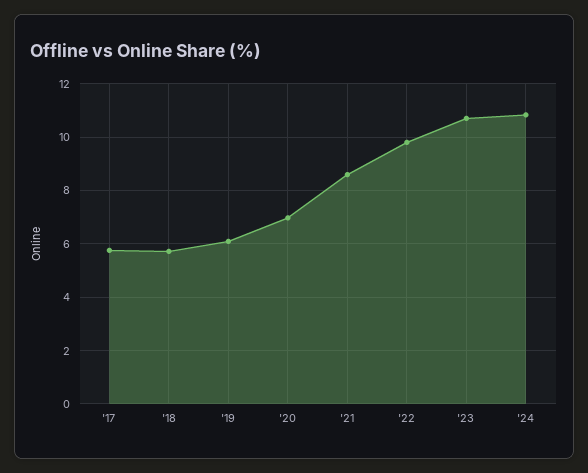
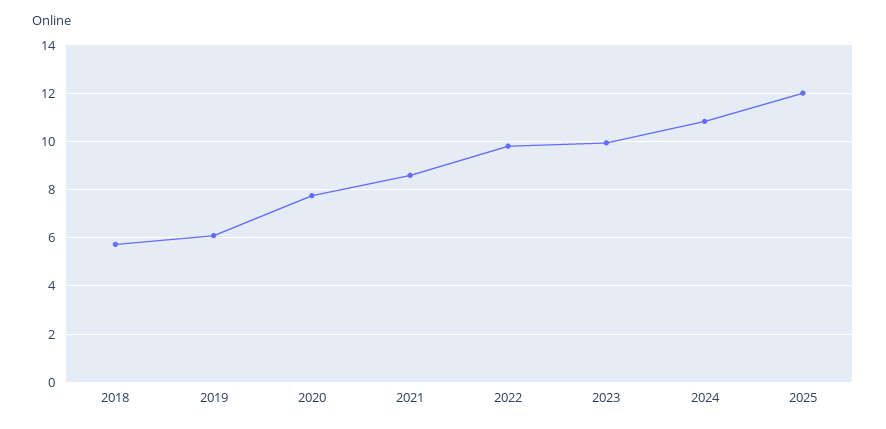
'17: 5.75 -> none
'20: 7 -> 7.75
'23: 10.75 -> 10
2025: none -> 12

